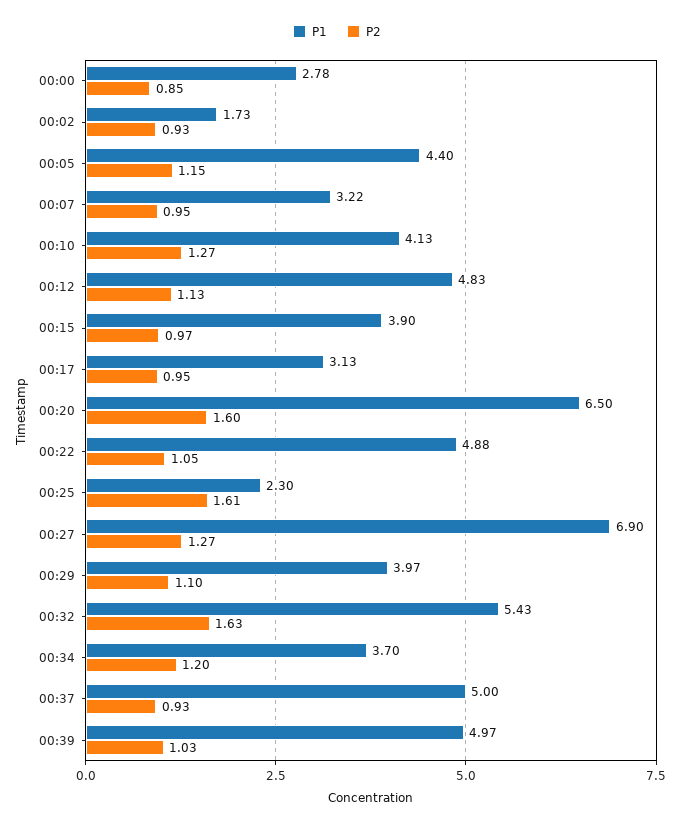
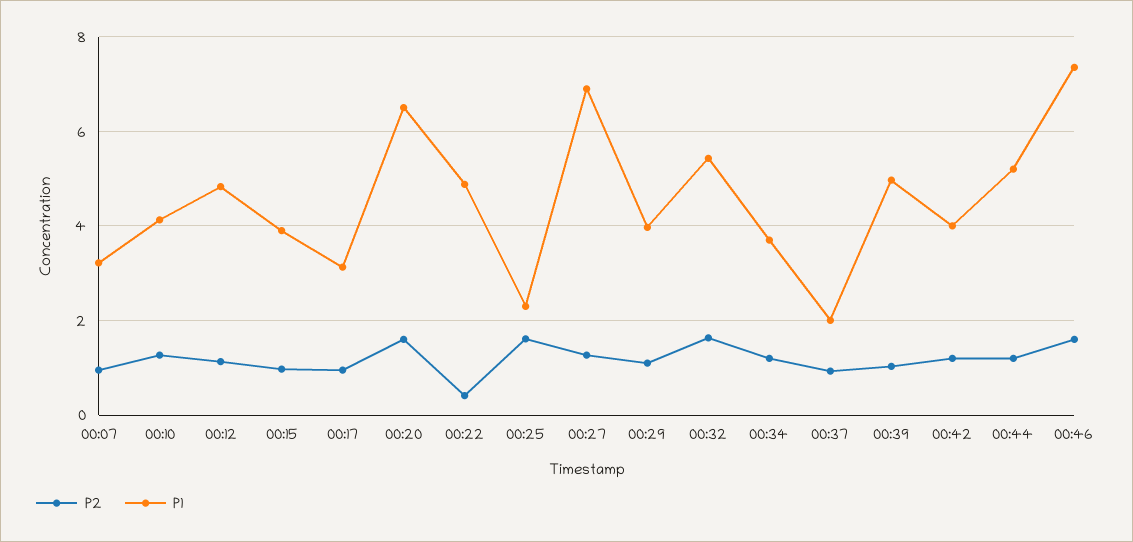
P1, 00:00: 2.78 -> none
P2, 00:00: 0.85 -> none
P1, 00:02: 1.73 -> none
P2, 00:02: 0.93 -> none
P1, 00:05: 4.4 -> none
P2, 00:05: 1.15 -> none
P2, 00:22: 1.05 -> 0.4
P1, 00:37: 5 -> 2
P2, 00:42: none -> 1.2
P1, 00:42: none -> 4
P2, 00:44: none -> 1.2
P1, 00:44: none -> 5.2
P2, 00:46: none -> 1.6
P1, 00:46: none -> 7.4

